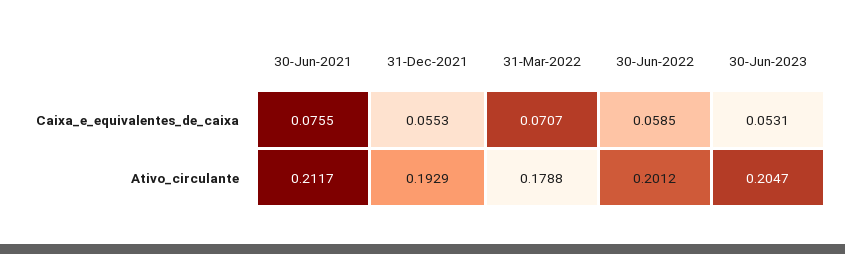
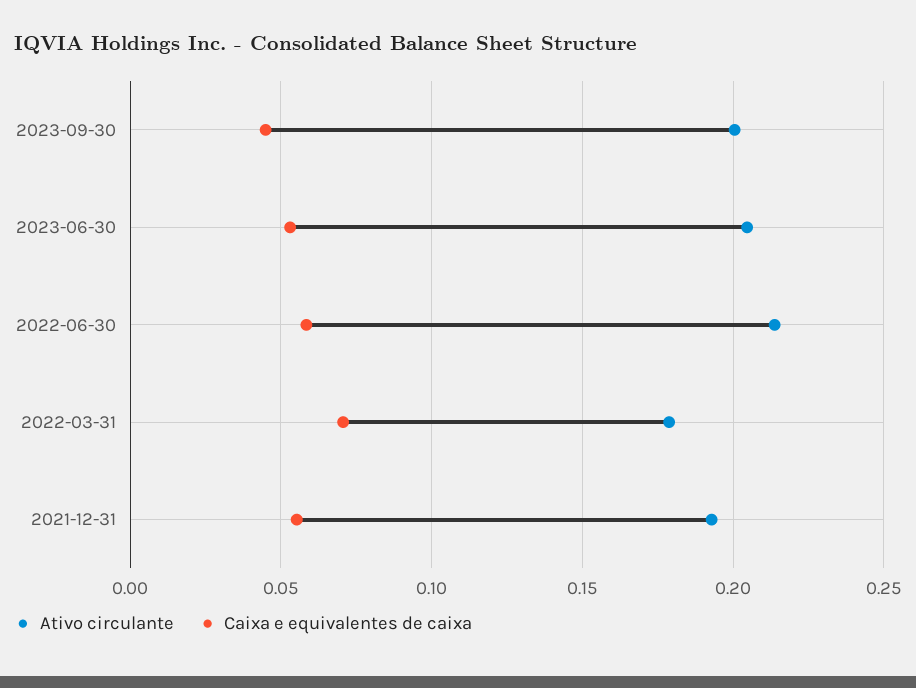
Caixa_e_equivalentes_de_caixa, 30-Jun-2021: 0.0755 -> none
Ativo_circulante, 30-Jun-2021: 0.2117 -> none
Ativo_circulante, 30-Jun-2022: 0.2012 -> 0.215
Ativo_circulante, 2023-09-30: none -> 0.2
Caixa_e_equivalentes_de_caixa, 2023-09-30: none -> 0.045

